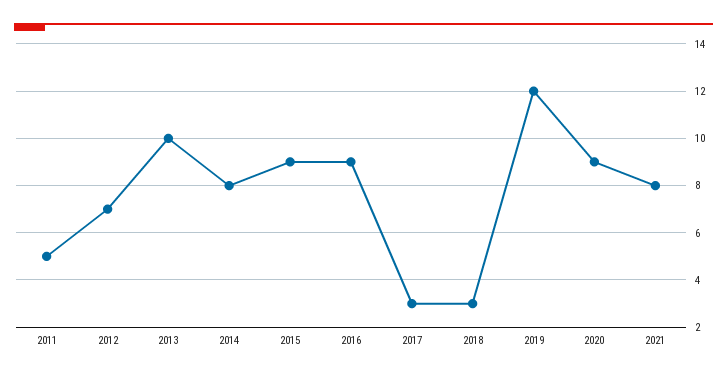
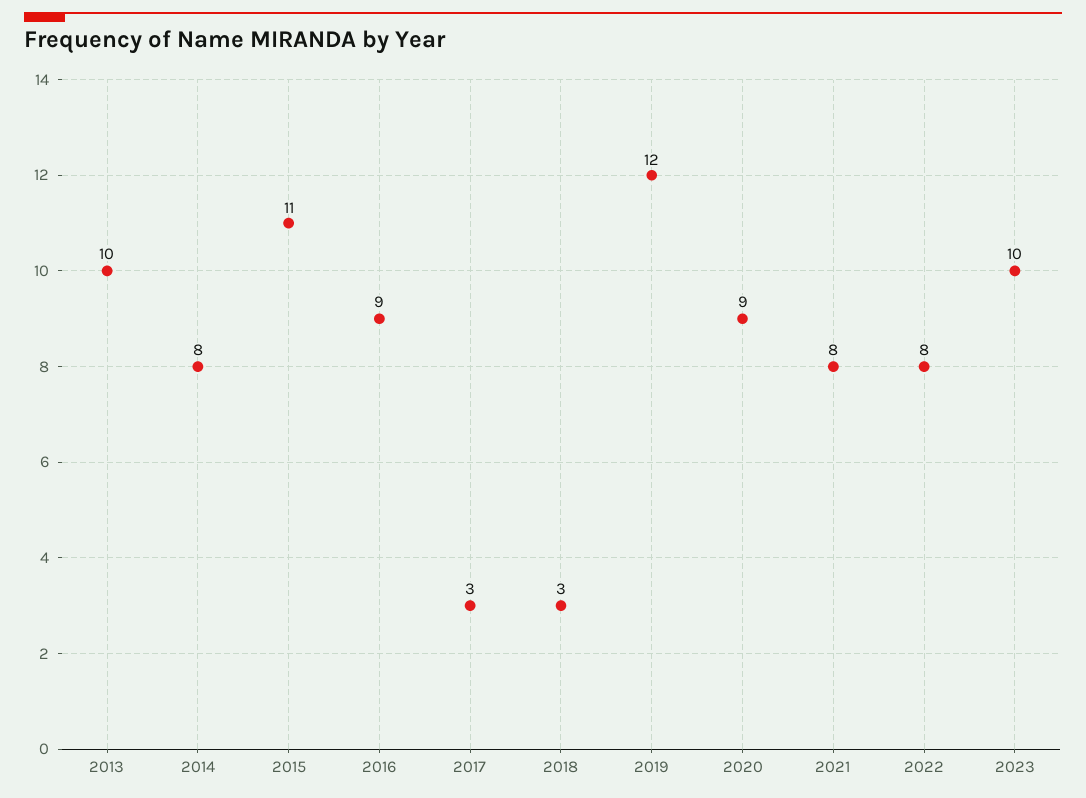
2011: 5 -> none
2012: 7 -> none
2015: 9 -> 11
2022: none -> 8
2023: none -> 10

